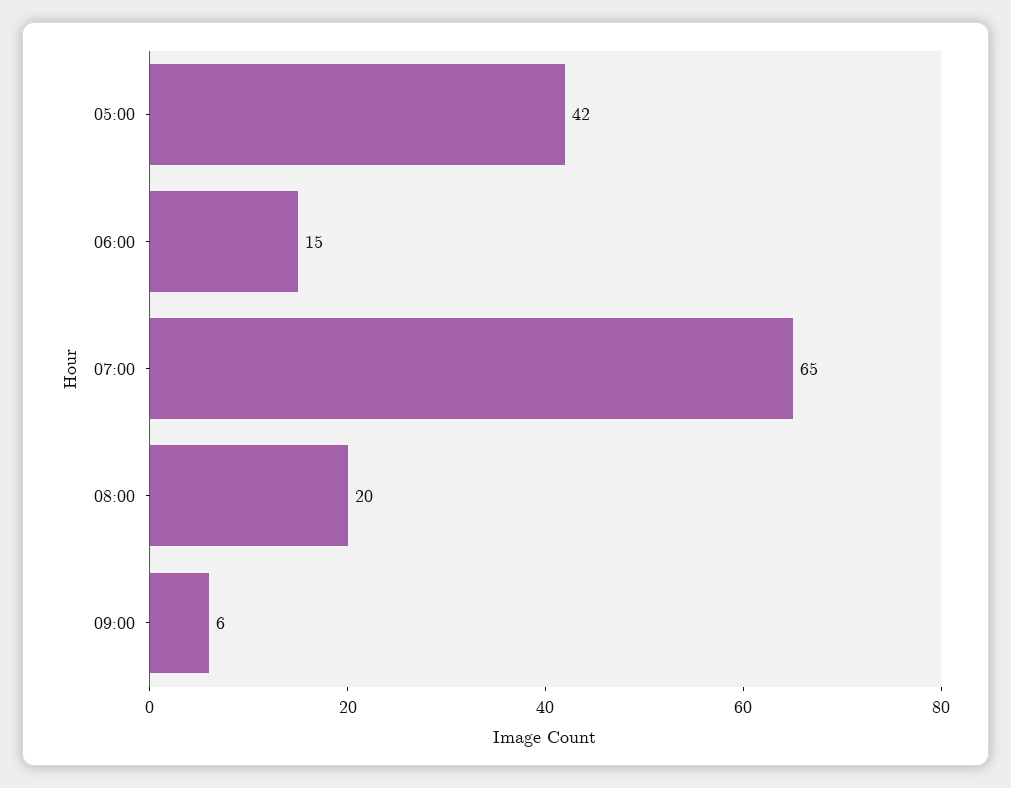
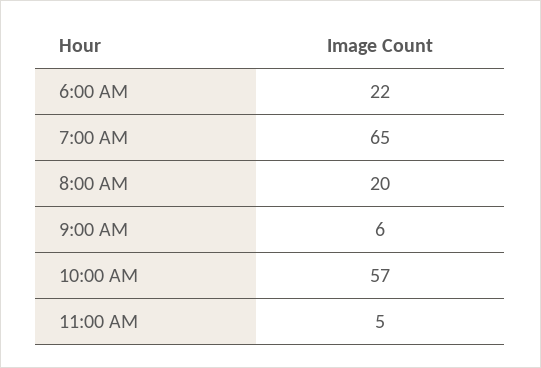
05:00: 42 -> none
06:00: 15 -> 22
10:00 AM: none -> 57
11:00 AM: none -> 5

